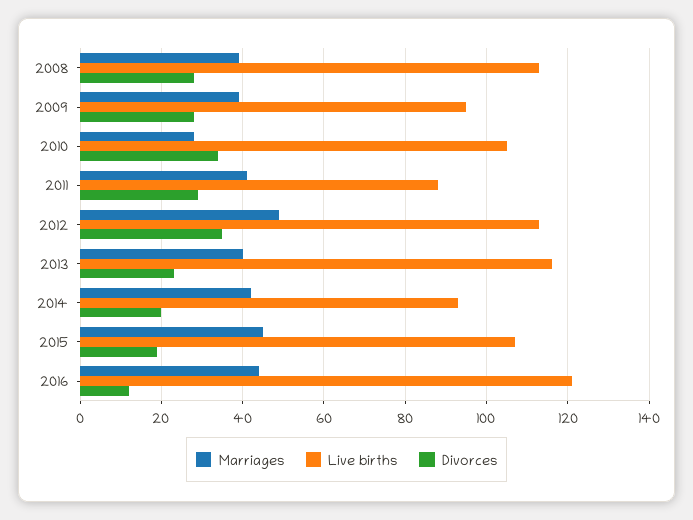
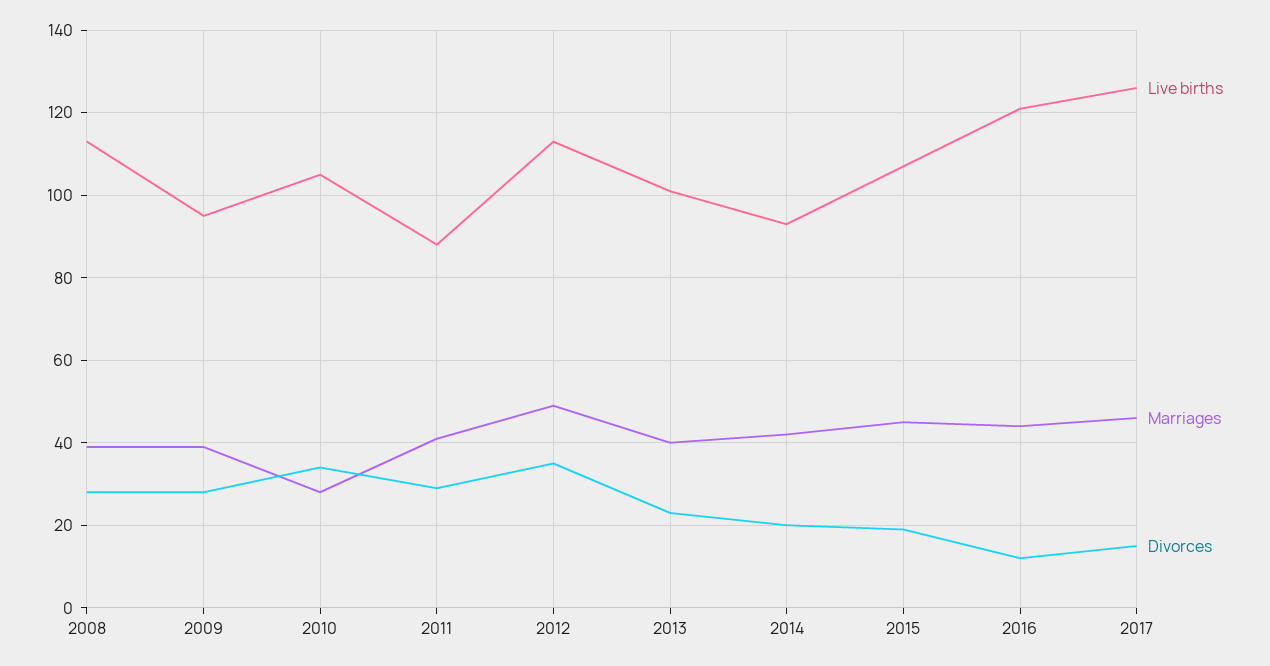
Live births, 2013: 115 -> 100
Live births, 2017: none -> 125
Marriages, 2017: none -> 45
Divorces, 2017: none -> 15

